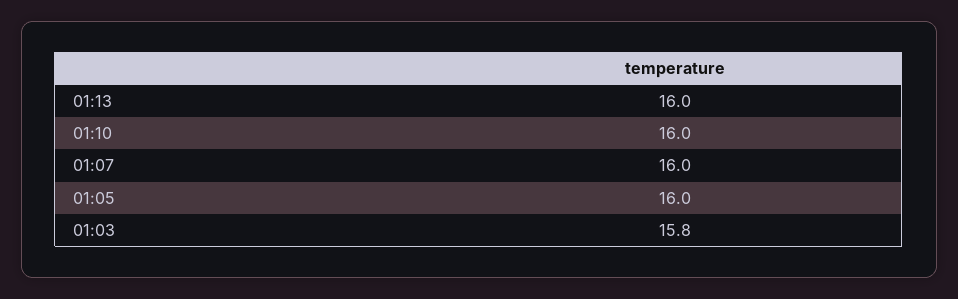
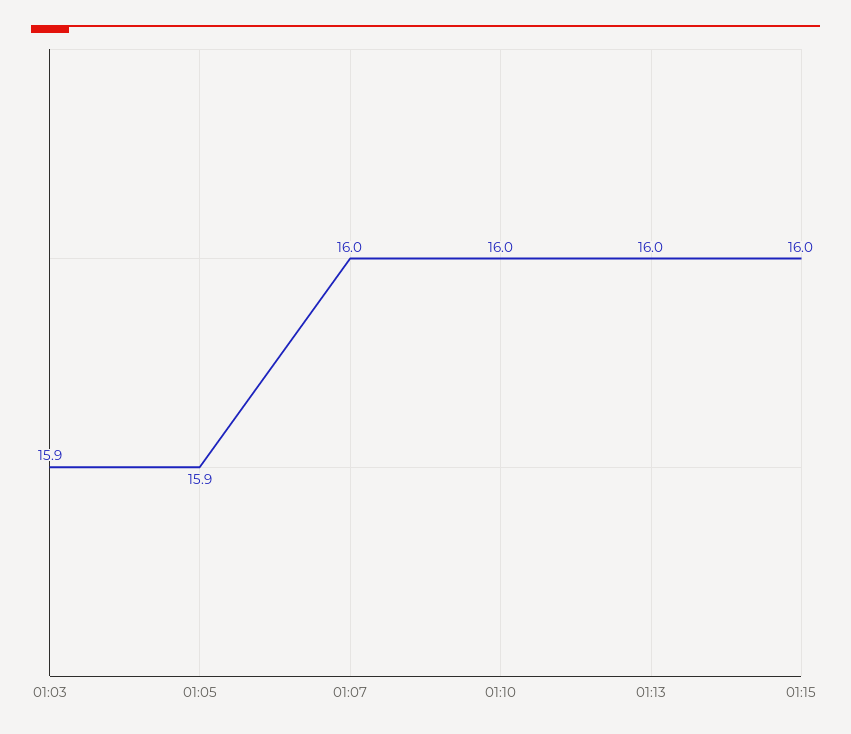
01:05: 16 -> 15.9
01:03: 15.8 -> 15.9
01:15: none -> 16

